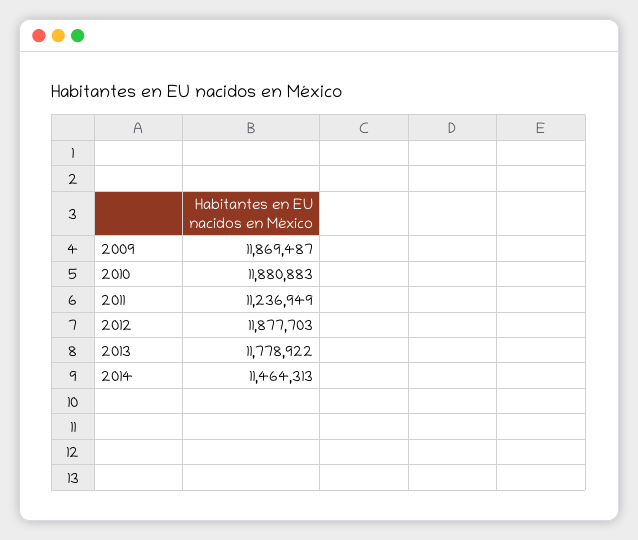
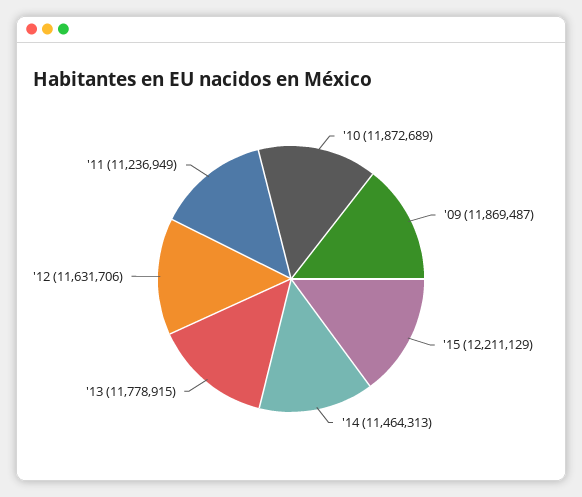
2010: 11880883 -> 11872689
2012: 11877703 -> 11631706
2013: 11778922 -> 11778915
'15: none -> 12211129

